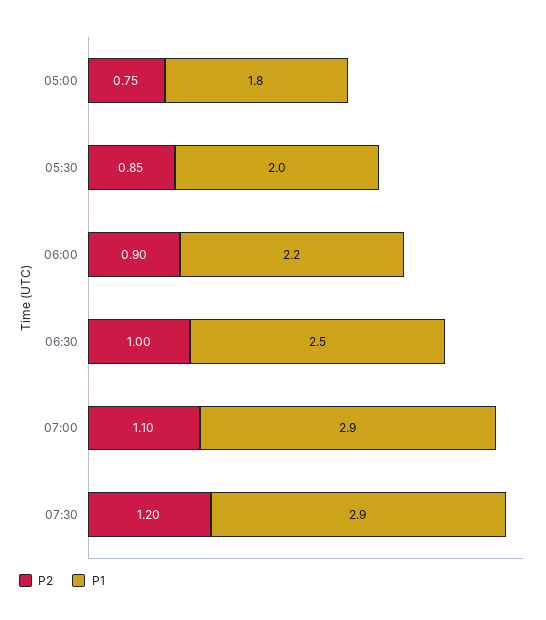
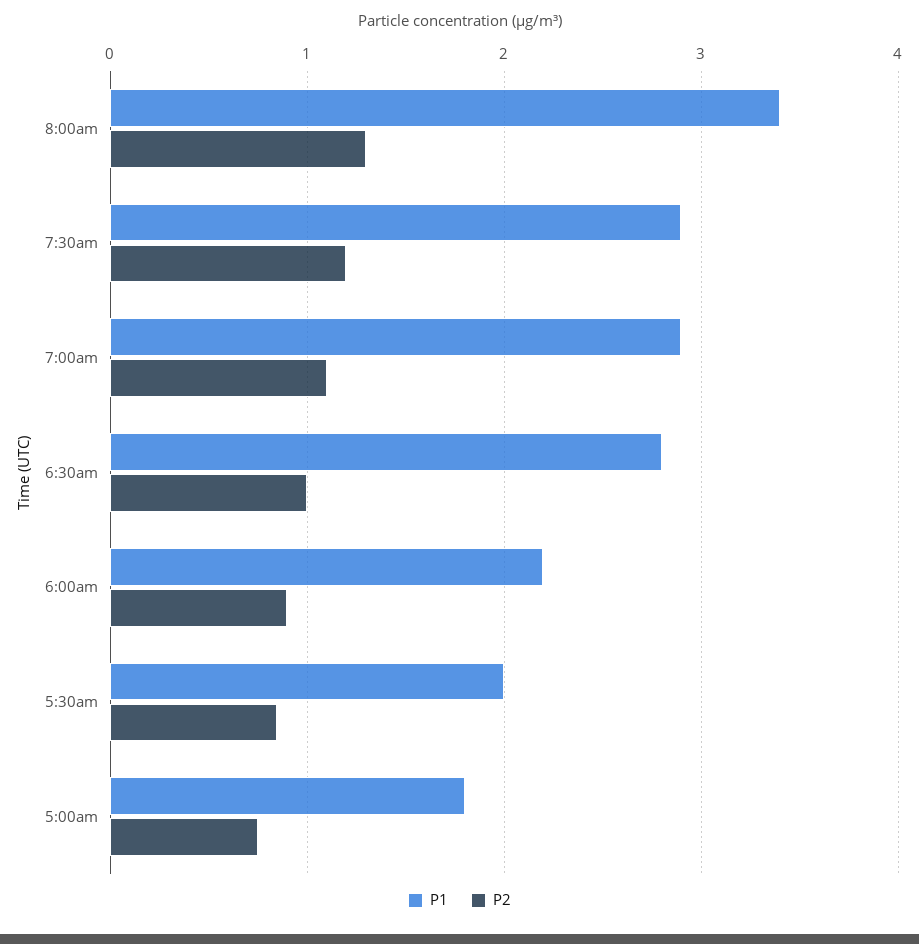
P1, 06:30: 2.5 -> 2.8
P1, 8:00am: none -> 3.4
P2, 8:00am: none -> 1.3

